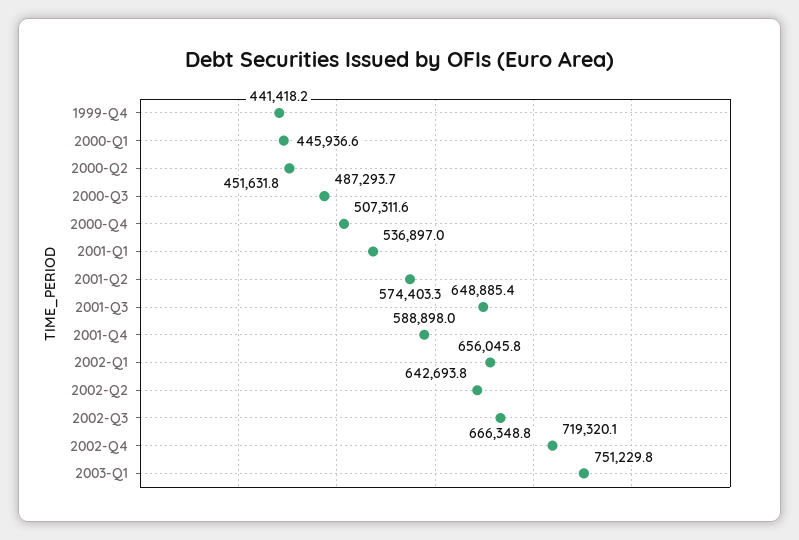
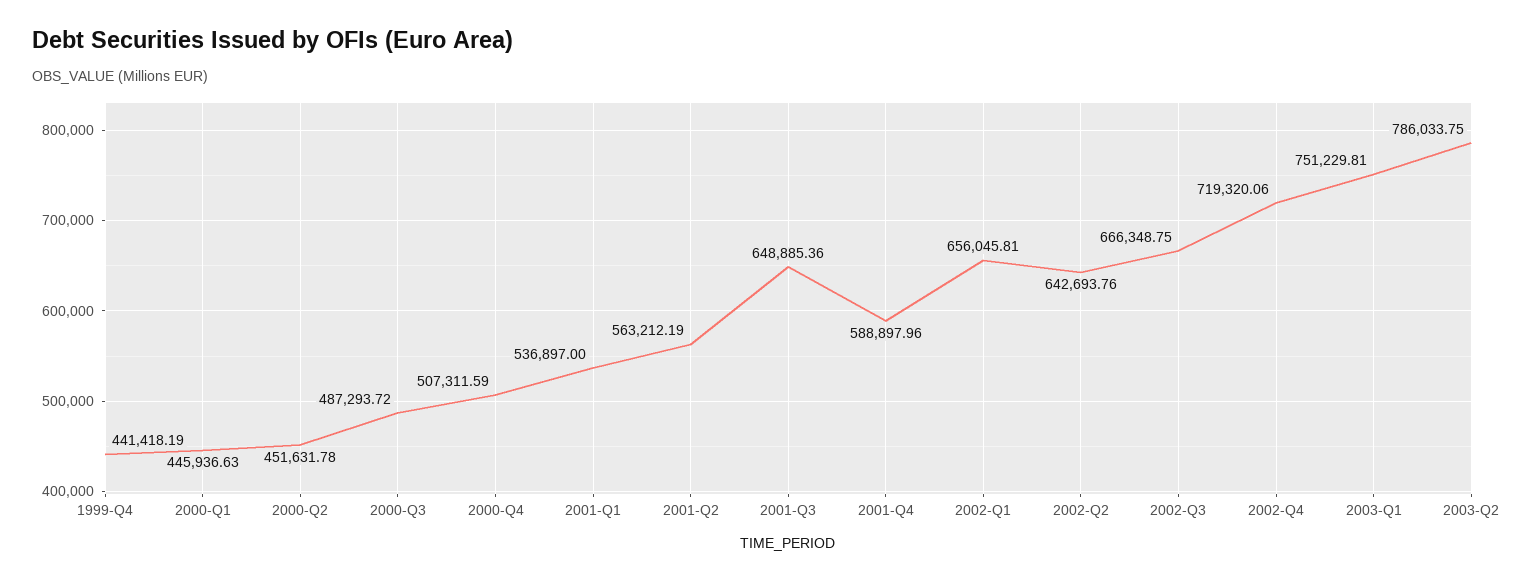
2001-Q2: 574403.3 -> 563212.19
2003-Q2: none -> 786033.75

